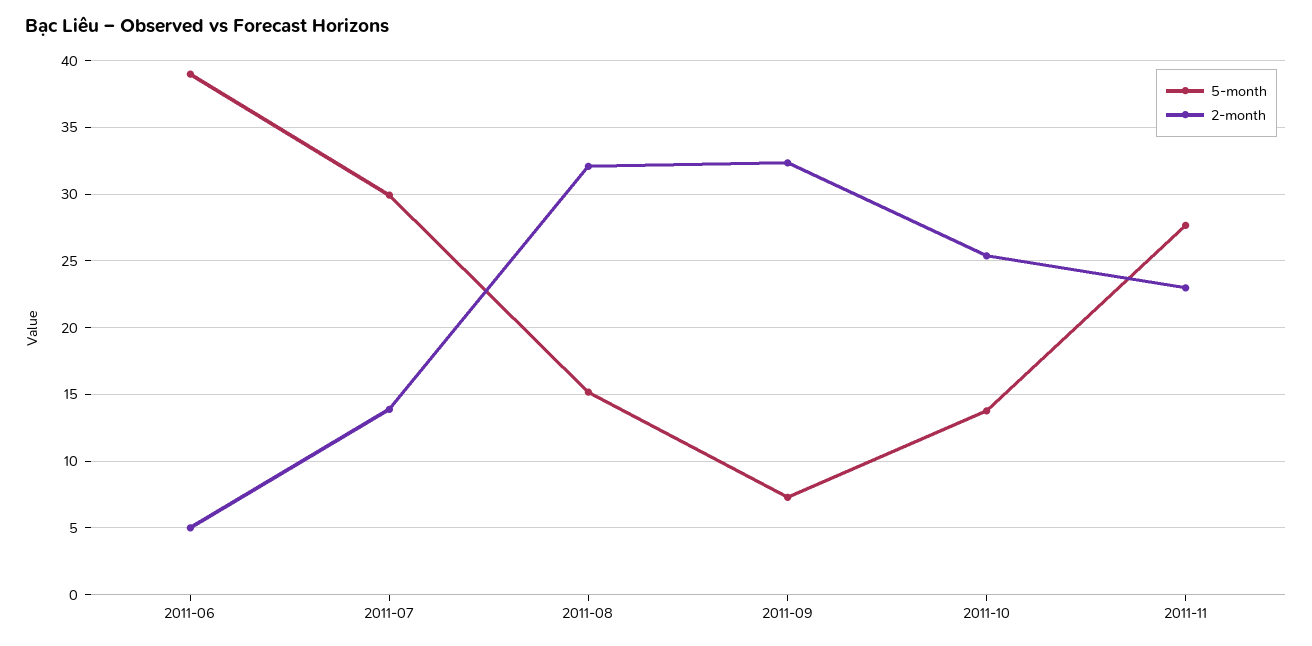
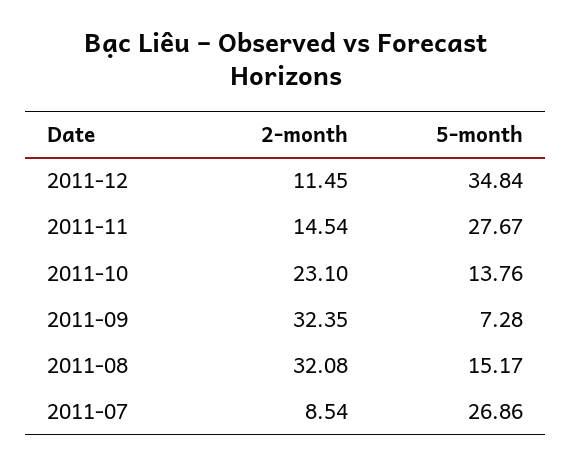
5-month, 2011-06: 39 -> none
2-month, 2011-06: 5 -> none
5-month, 2011-07: 30 -> 26.86
2-month, 2011-07: 14 -> 8.54
2-month, 2011-10: 25.5 -> 23.1
2-month, 2011-11: 23 -> 14.54
2-month, 2011-12: none -> 11.45
5-month, 2011-12: none -> 34.84

